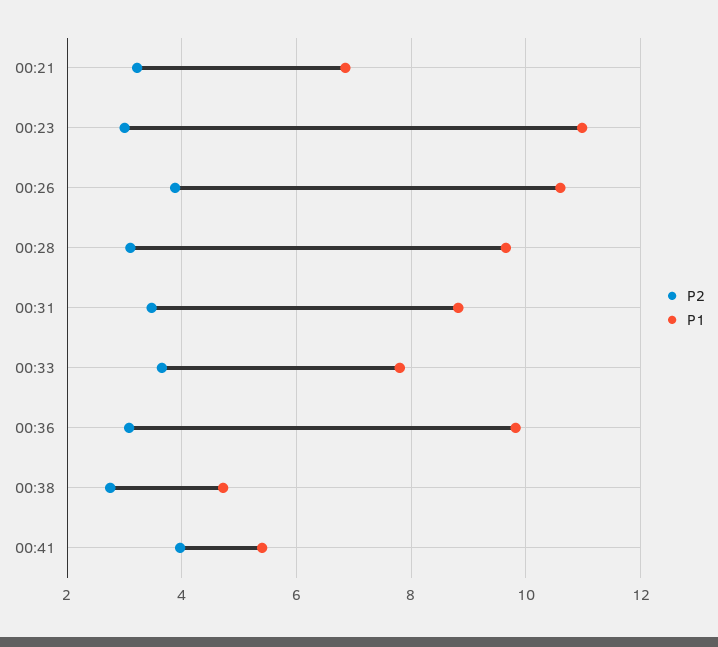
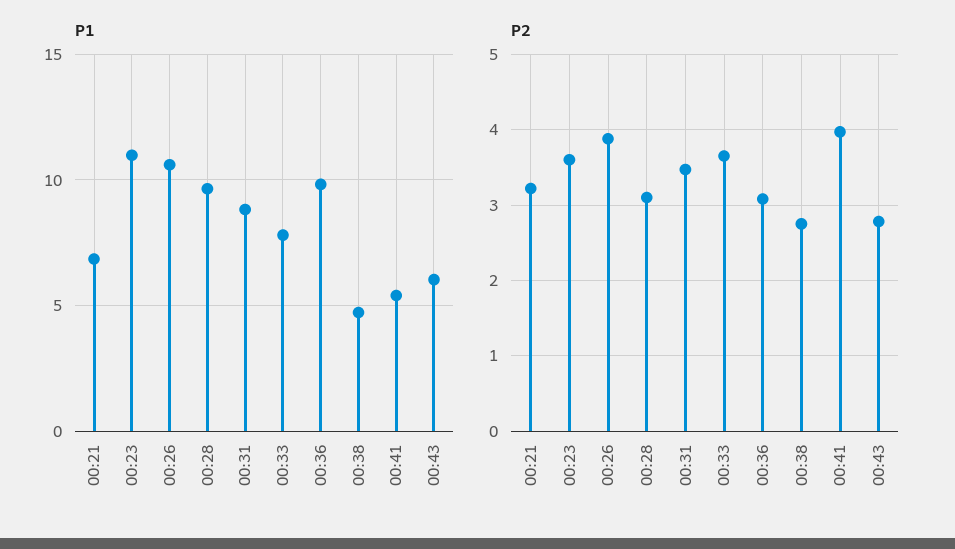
P2, 00:23: 3 -> 3.6
P1, 00:43: none -> 6
P2, 00:43: none -> 2.8

